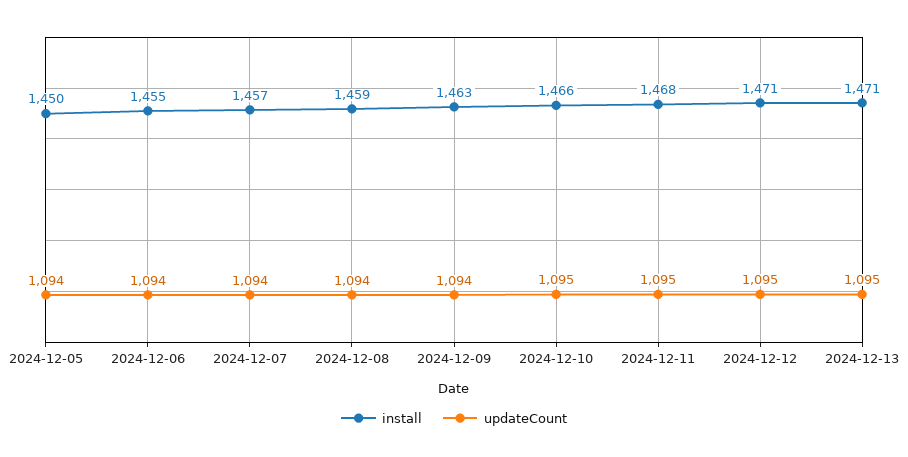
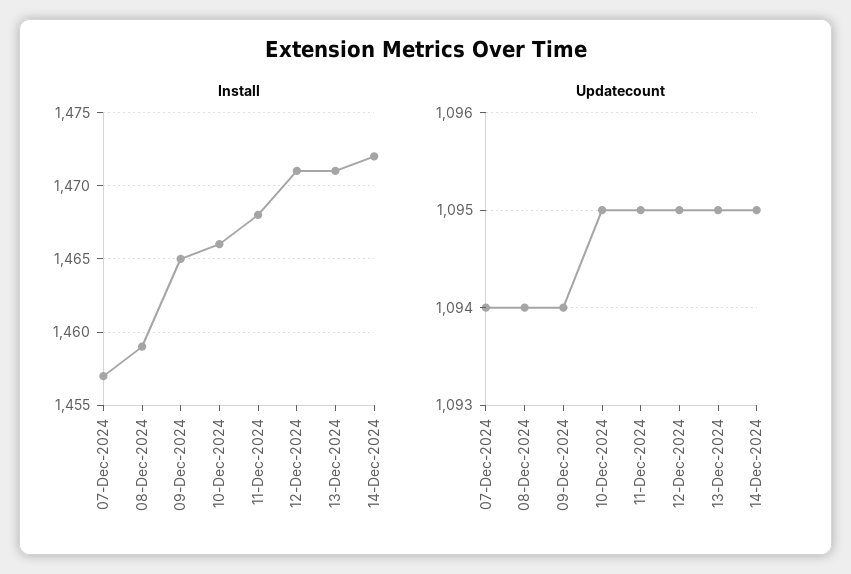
install, 2024-12-05: 1450 -> none
updateCount, 2024-12-05: 1094 -> none
install, 2024-12-06: 1455 -> none
updateCount, 2024-12-06: 1094 -> none
install, 2024-12-09: 1463 -> 1465
install, 14-Dec-2024: none -> 1472
updateCount, 14-Dec-2024: none -> 1095

